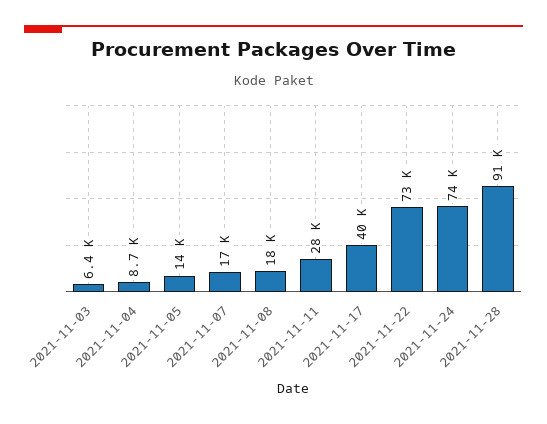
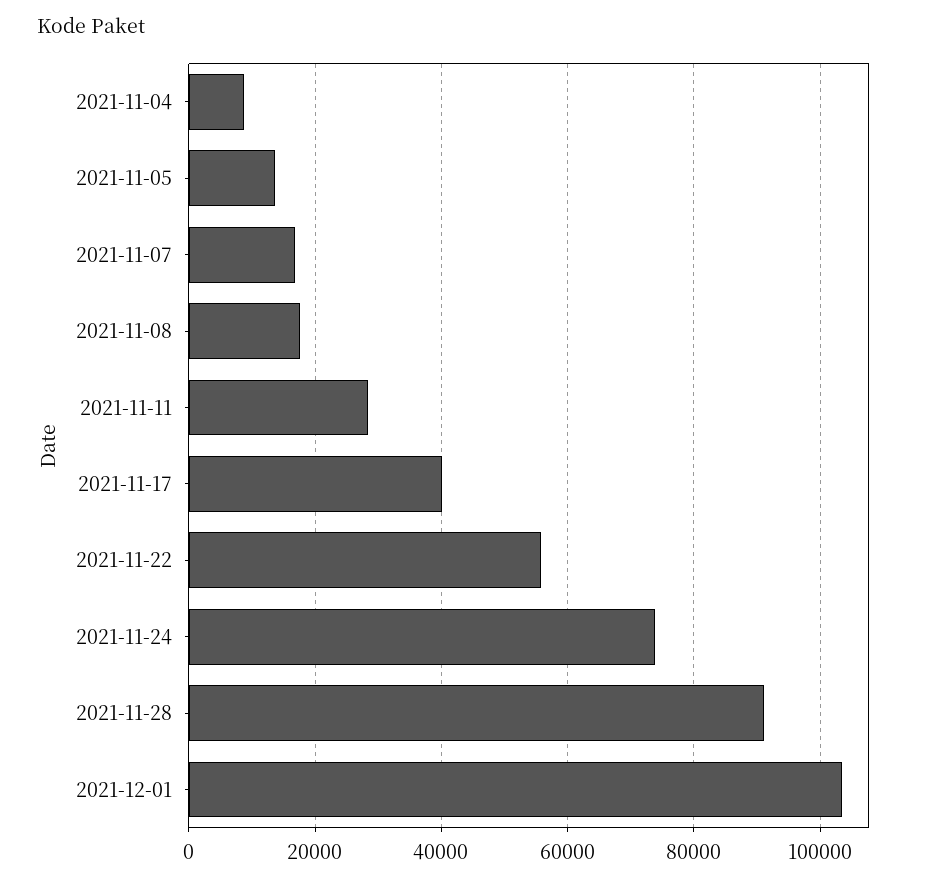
2021-11-03: 6400 -> none
2021-11-22: 73000 -> 56000
2021-12-01: none -> 104000

